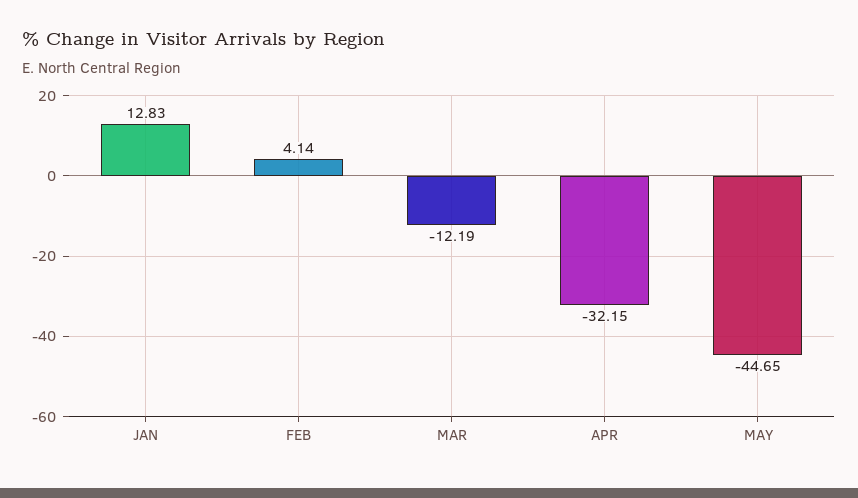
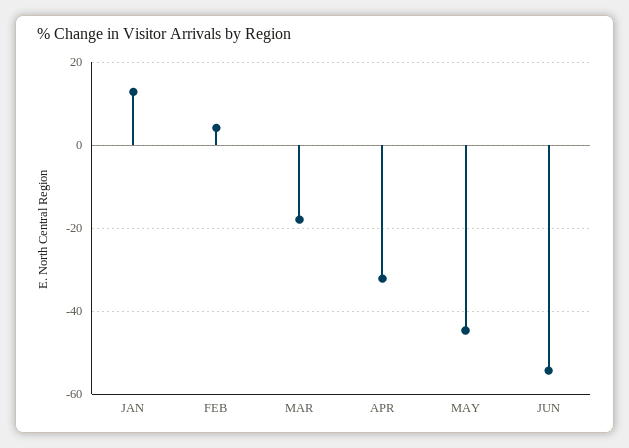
MAR: -12.19 -> -18
JUN: none -> -54

